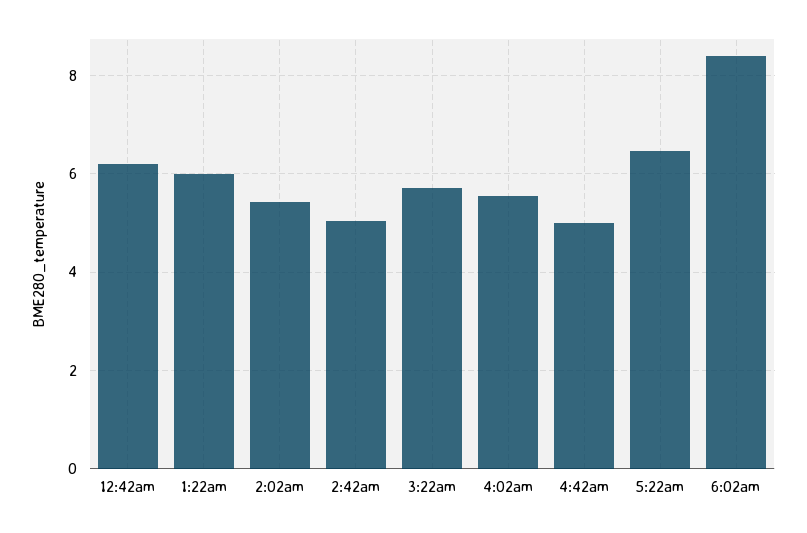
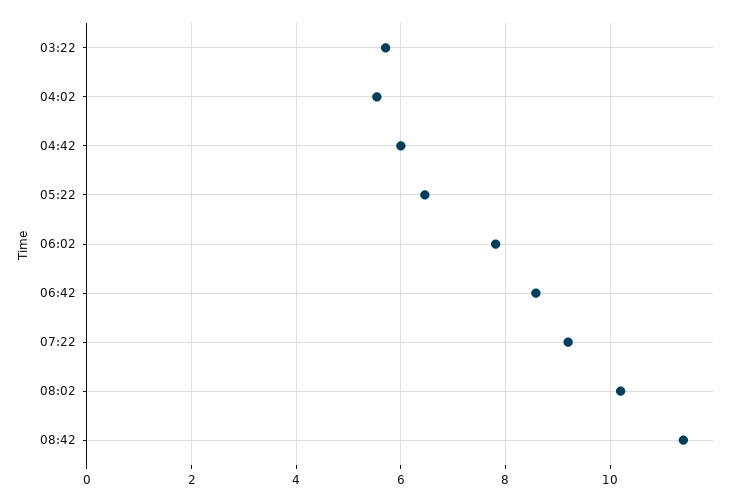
12:42am: 6.2 -> none
1:22am: 6 -> none
2:02am: 5.4 -> none
2:42am: 5 -> none
4:42am: 5 -> 6
6:02am: 8.4 -> 7.8
06:42: none -> 8.6
07:22: none -> 9.2
08:02: none -> 10.2
08:42: none -> 11.4

